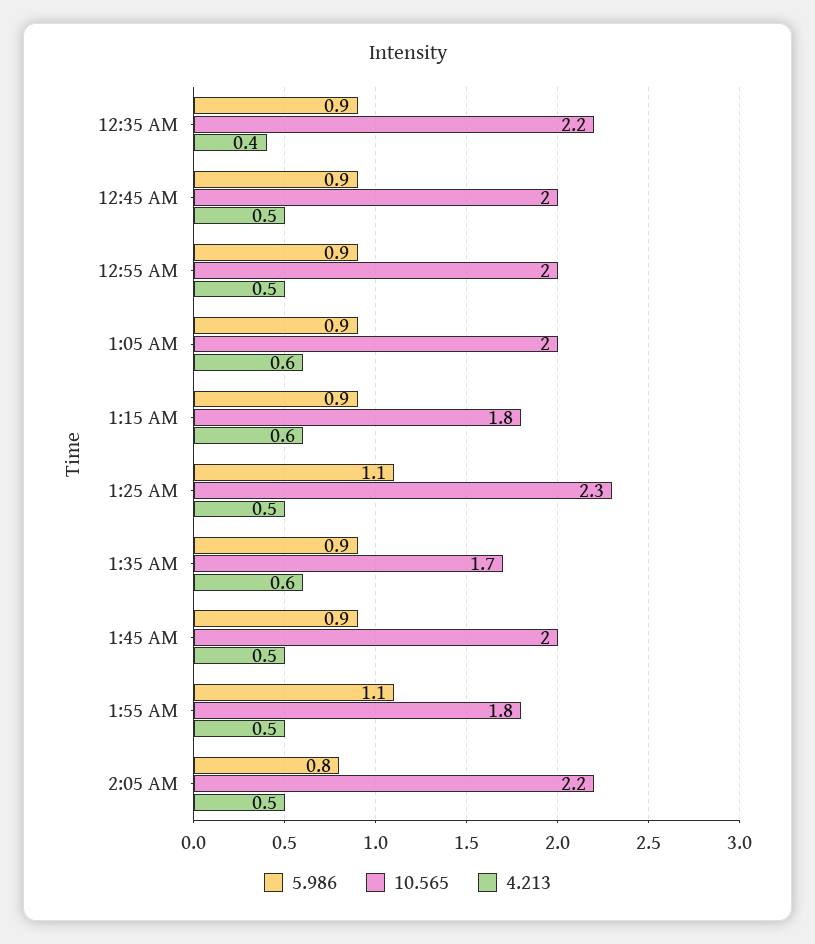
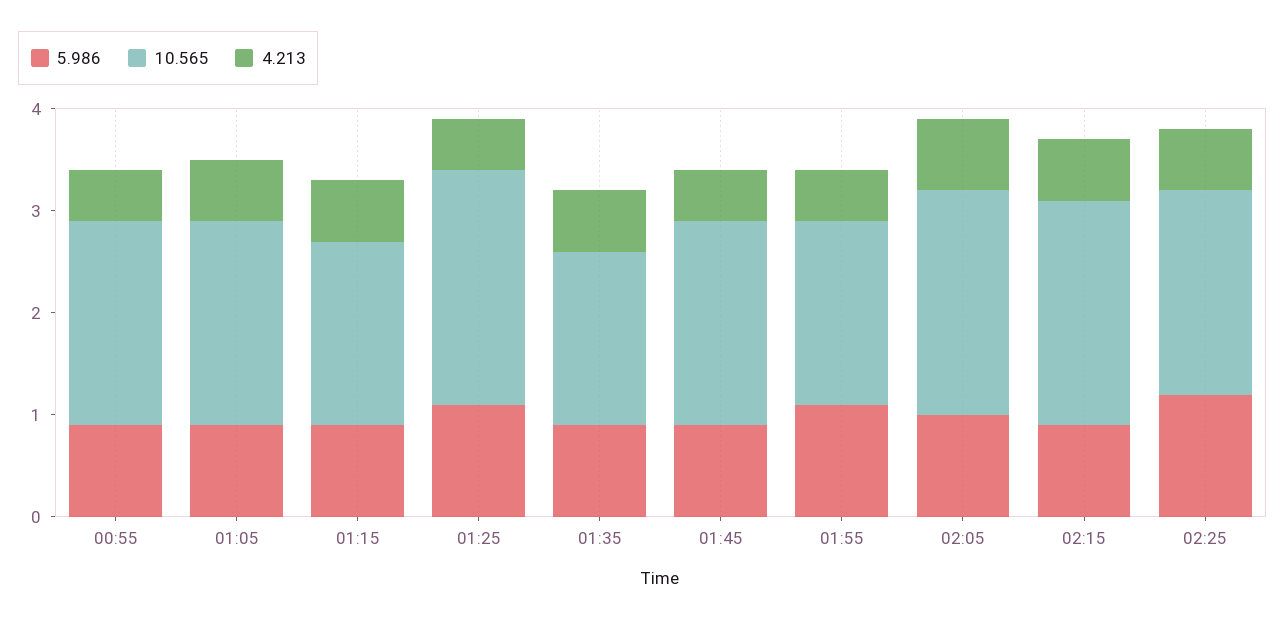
5.986, 12:35 AM: 0.9 -> none
10.565, 12:35 AM: 2.2 -> none
4.213, 12:35 AM: 0.4 -> none
5.986, 12:45 AM: 0.9 -> none
10.565, 12:45 AM: 2 -> none
4.213, 12:45 AM: 0.5 -> none
5.986, 2:05 AM: 0.8 -> 1
4.213, 2:05 AM: 0.5 -> 0.7
5.986, 02:15: none -> 0.9
10.565, 02:15: none -> 2.2
4.213, 02:15: none -> 0.6
5.986, 02:25: none -> 1.2
10.565, 02:25: none -> 2
4.213, 02:25: none -> 0.6

